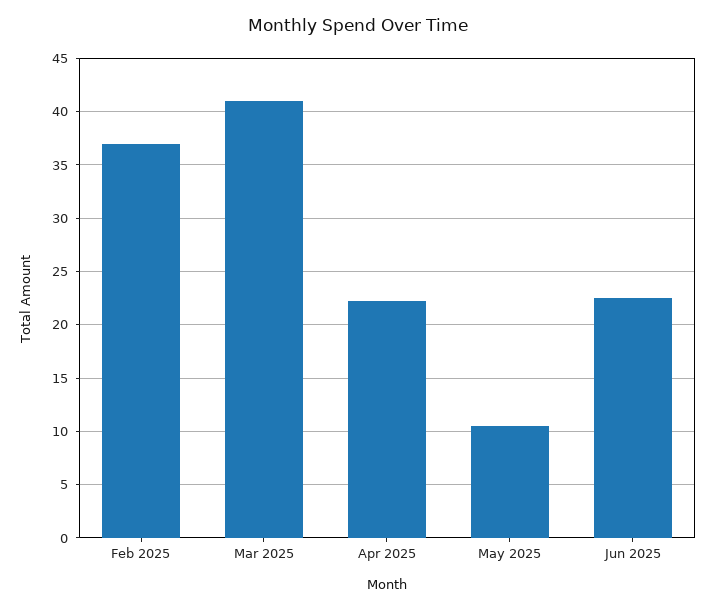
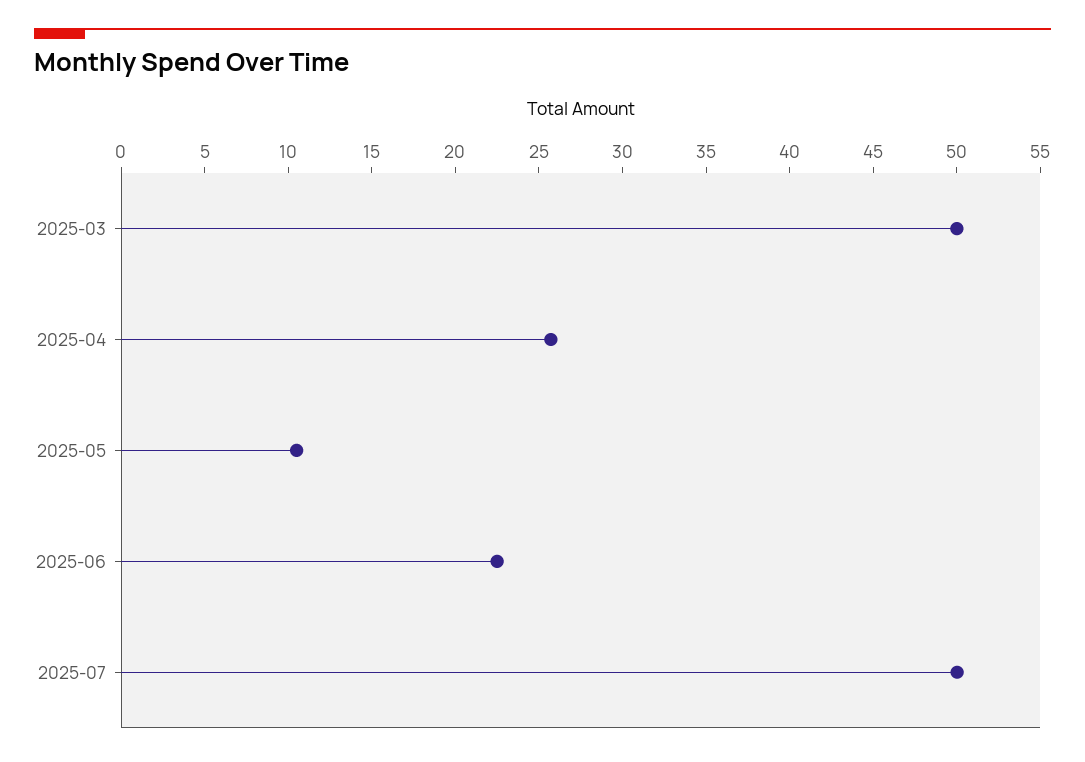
Feb 2025: 37 -> none
Mar 2025: 41 -> 50
Apr 2025: 22 -> 26
2025-07: none -> 50

